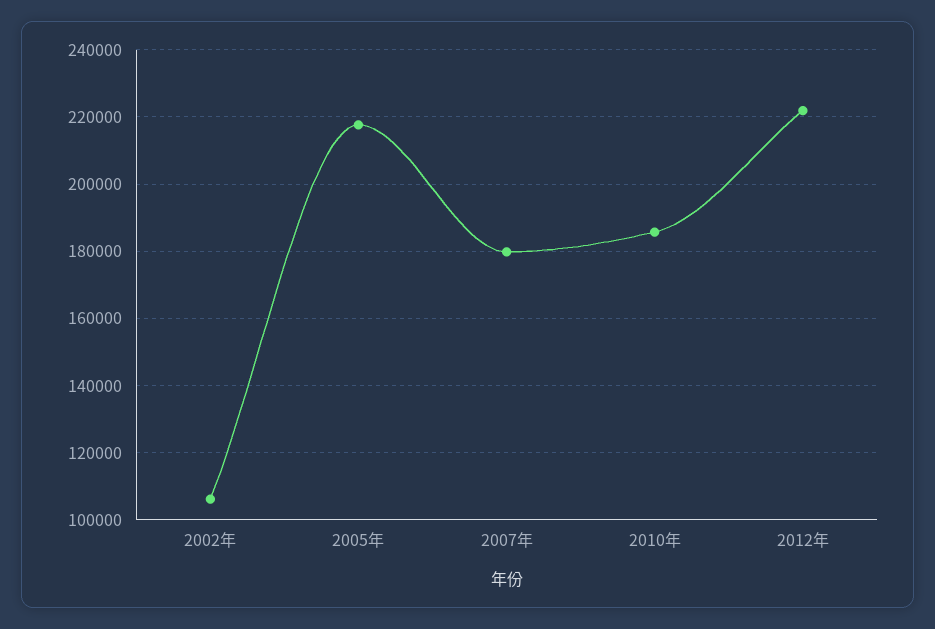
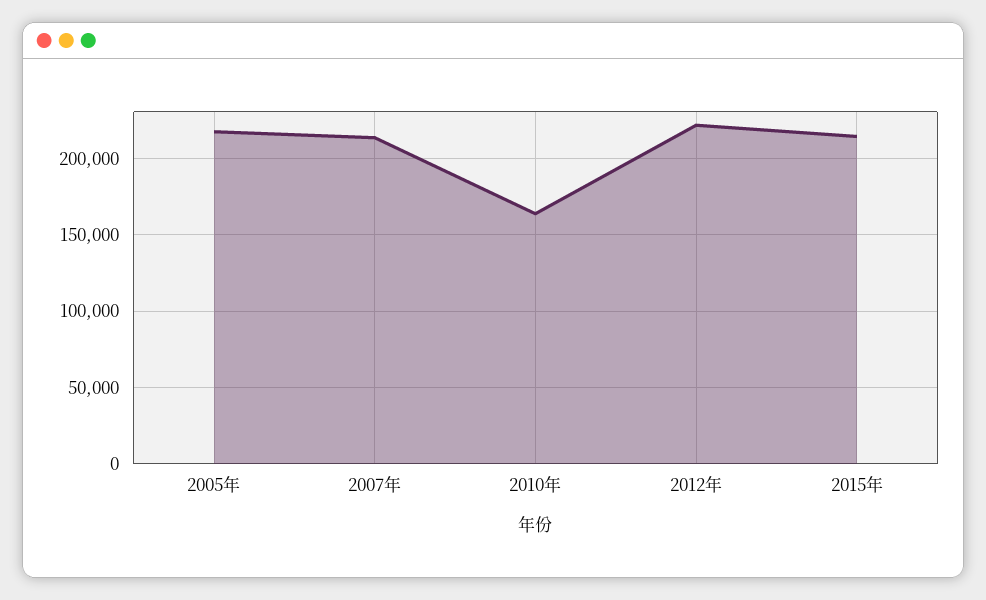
2002年: 106000 -> none
2007年: 180000 -> 215000
2010年: 186000 -> 165000
2015年: none -> 215000

